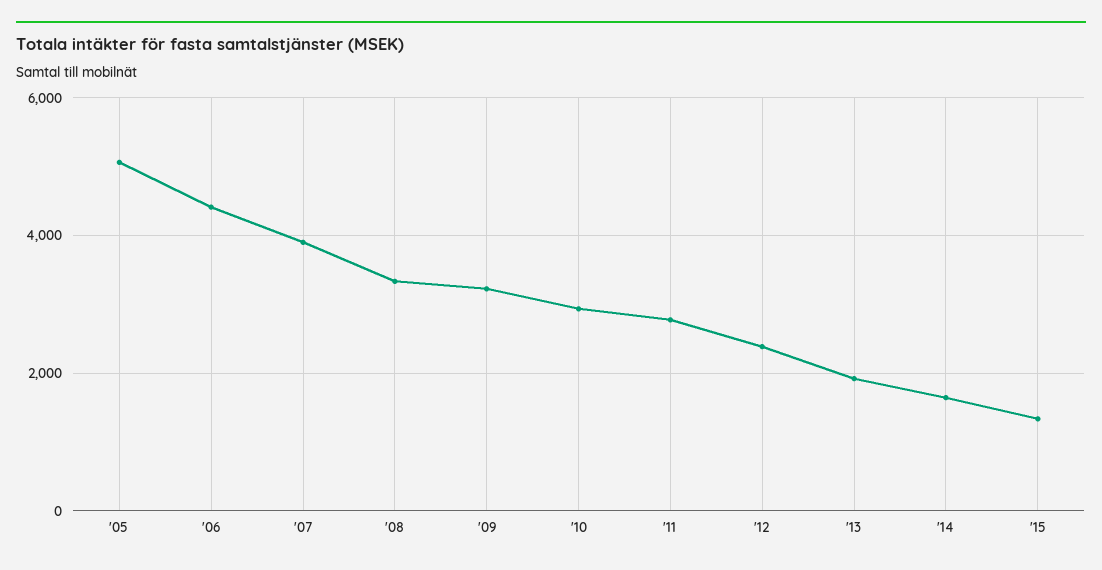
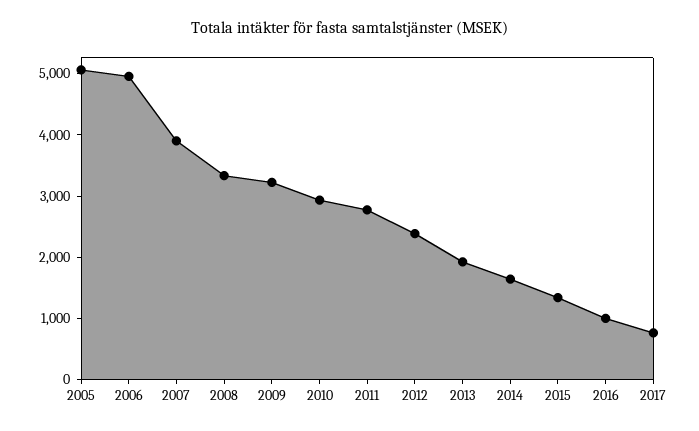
'06: 4400 -> 5000
2016: none -> 1000
2017: none -> 800

